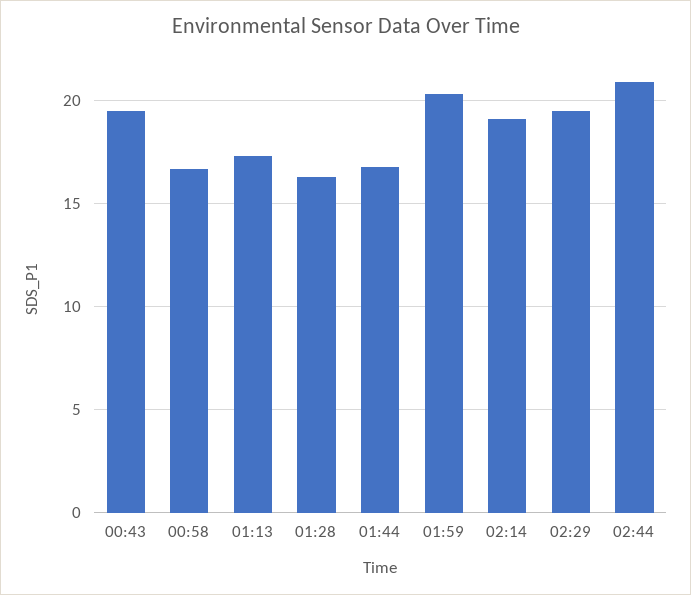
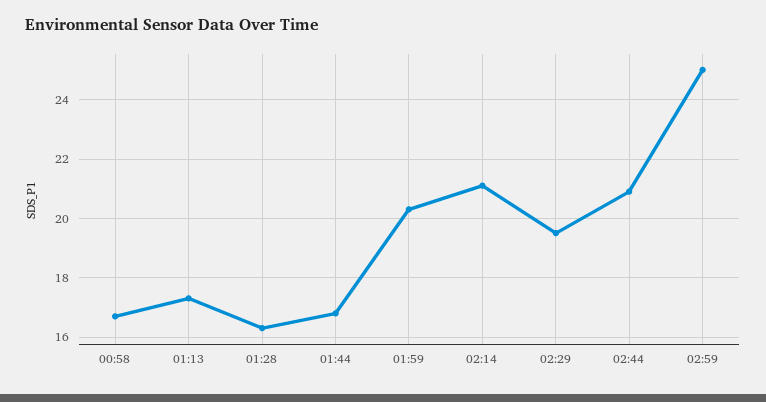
00:43: 19.5 -> none
02:14: 19 -> 21
02:59: none -> 25

